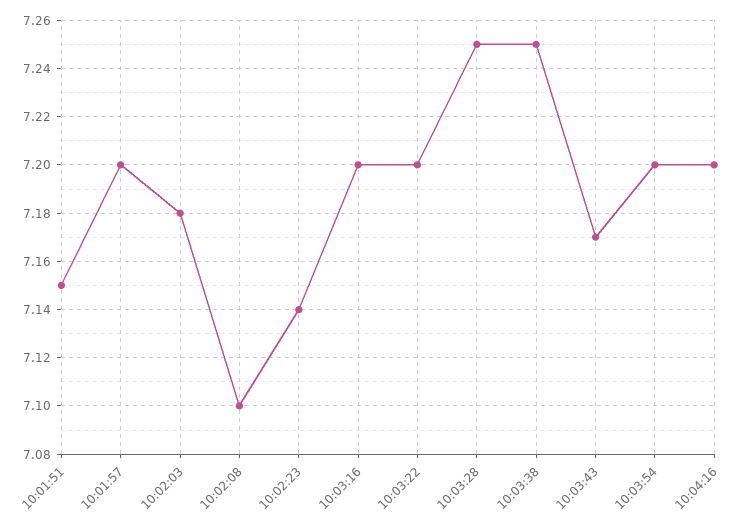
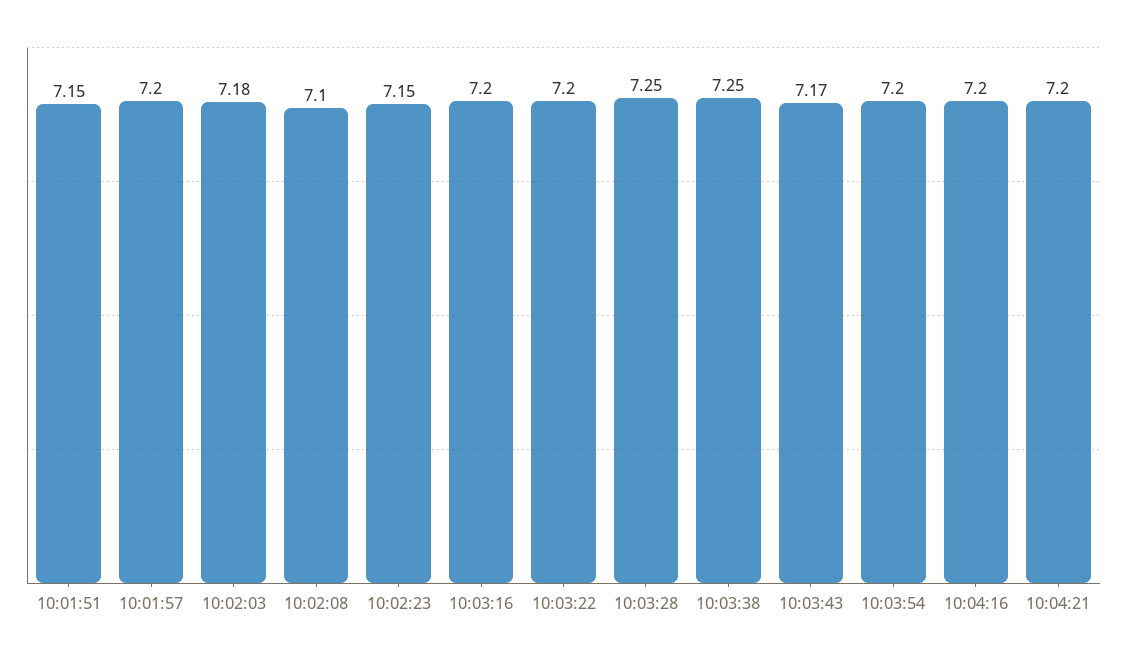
10:02:23: 7.14 -> 7.15
10:04:21: none -> 7.2

